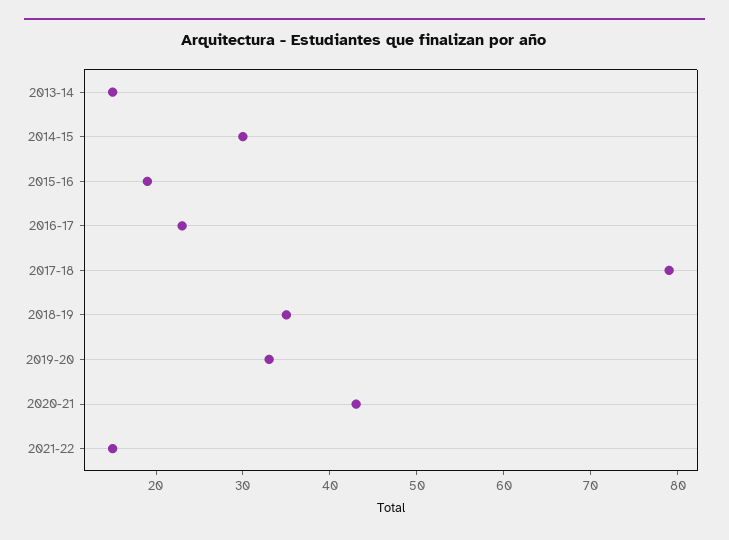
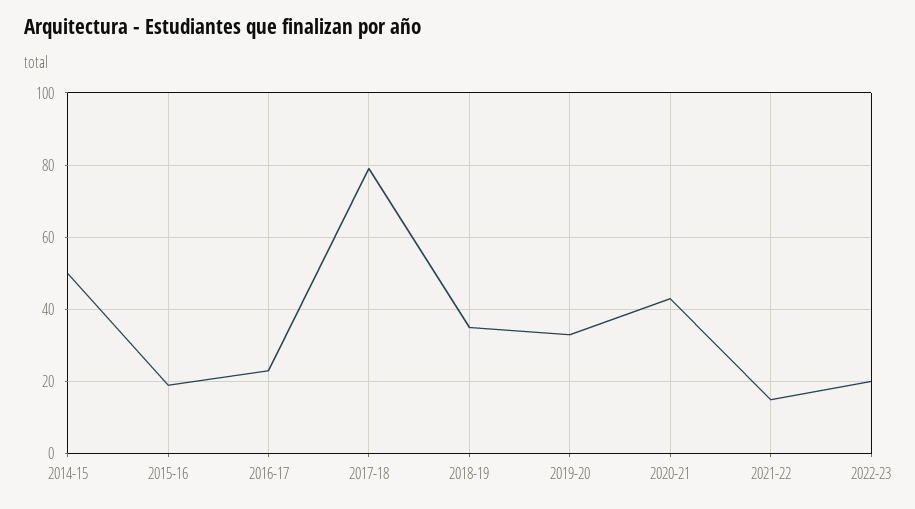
2013-14: 15 -> none
2014-15: 30 -> 50
2022-23: none -> 20

